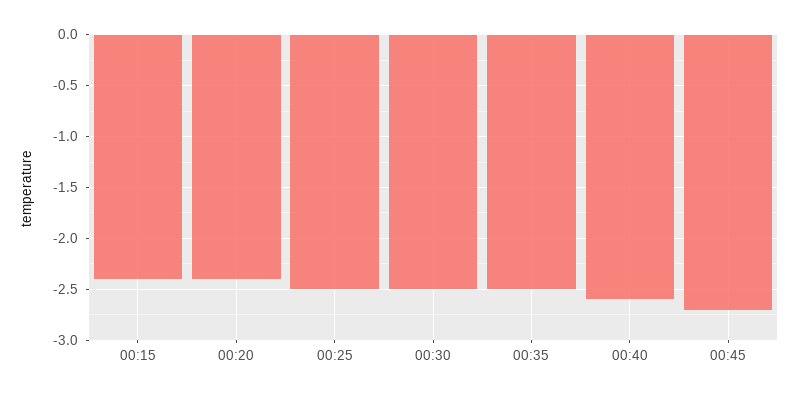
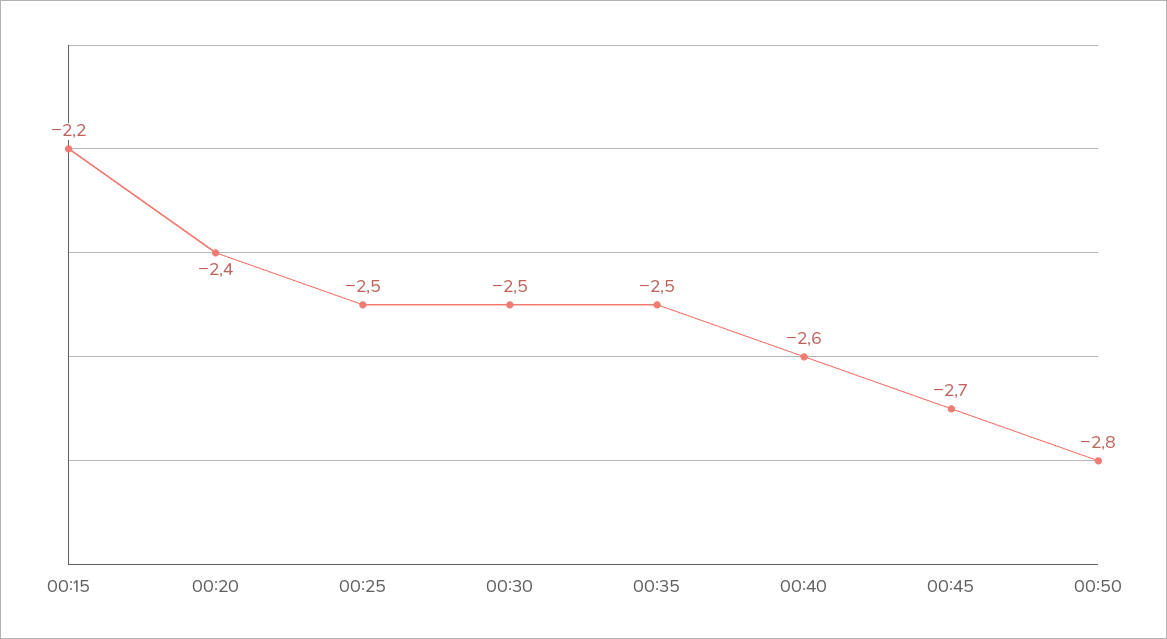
00:15: -2.4 -> -2.2
00:50: none -> -2.8

